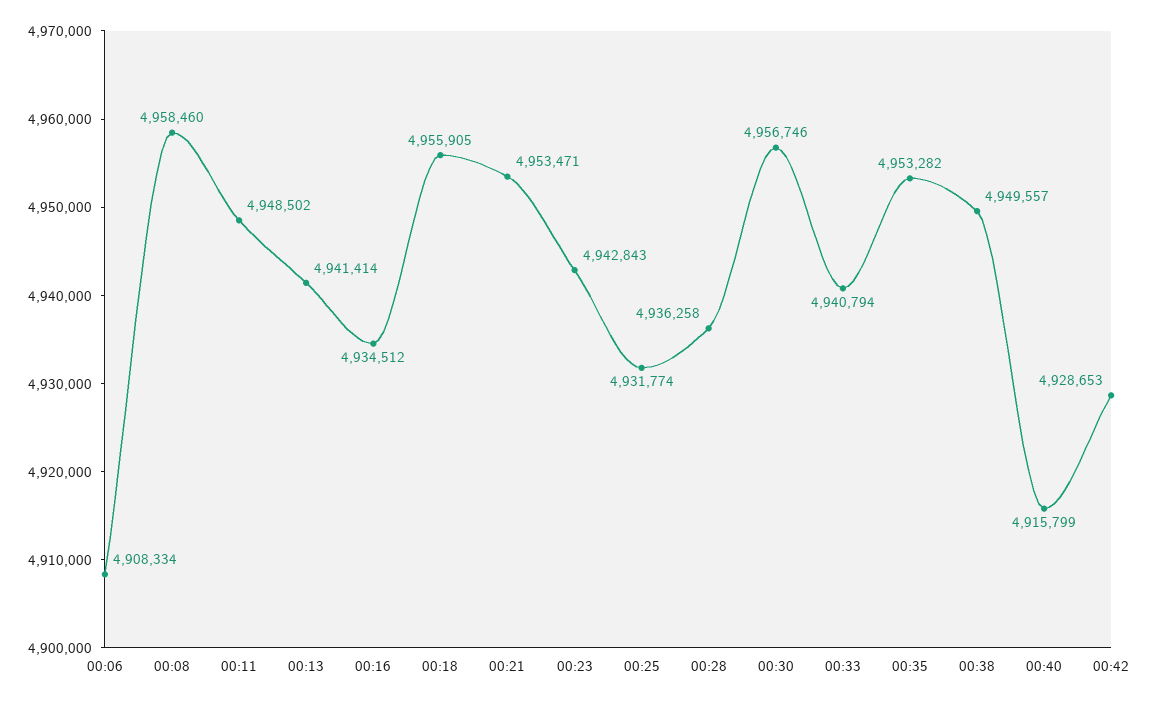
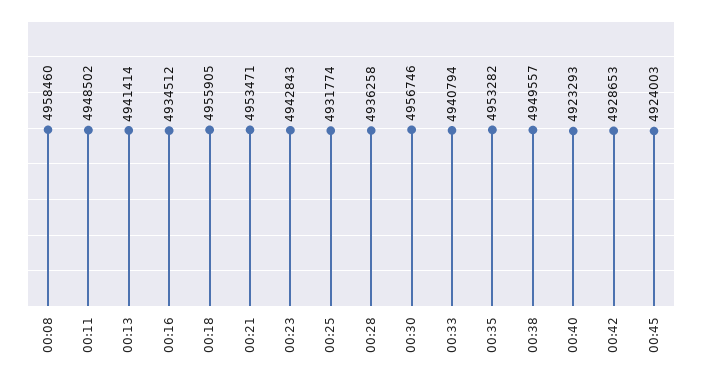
00:06: 4908334 -> none
00:40: 4915799 -> 4923293
00:45: none -> 4924003

